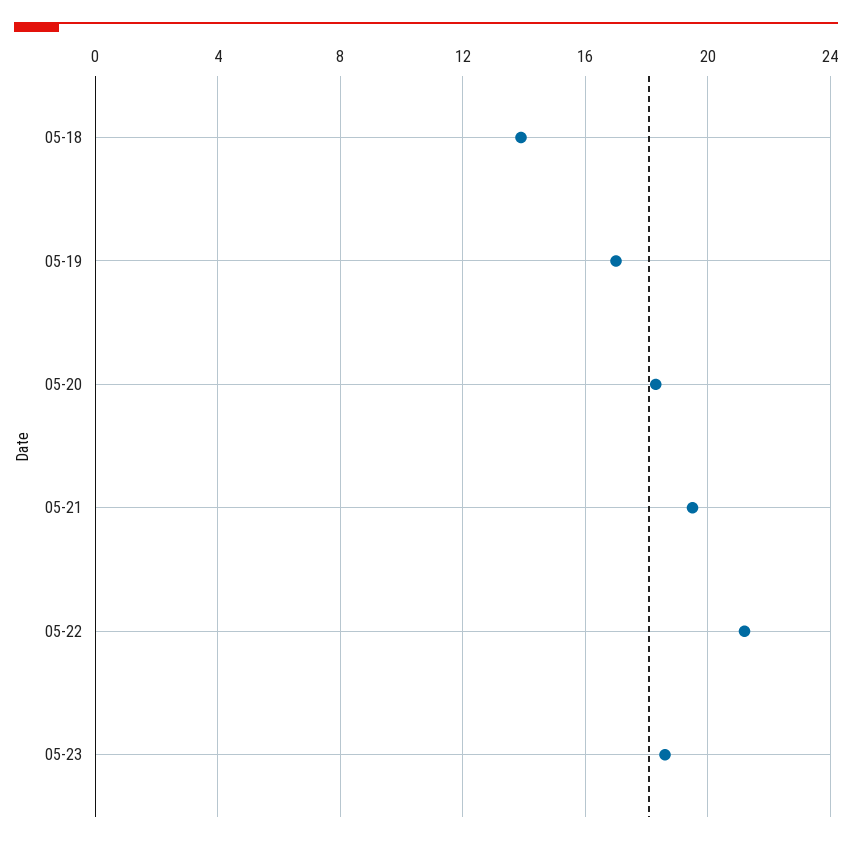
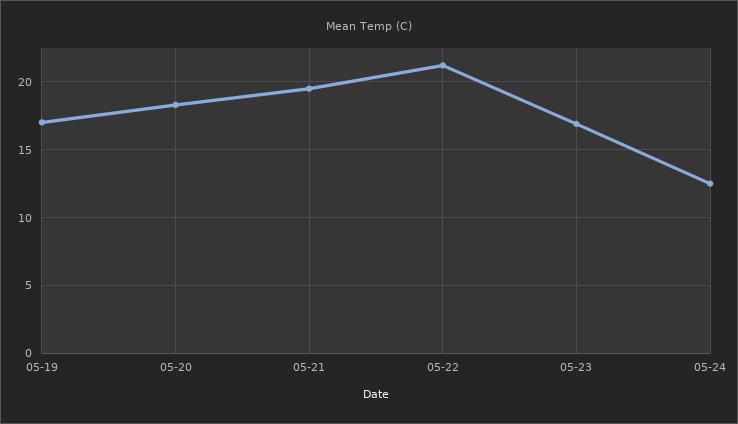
05-18: 14 -> none
05-23: 18.5 -> 17
05-24: none -> 12.5

